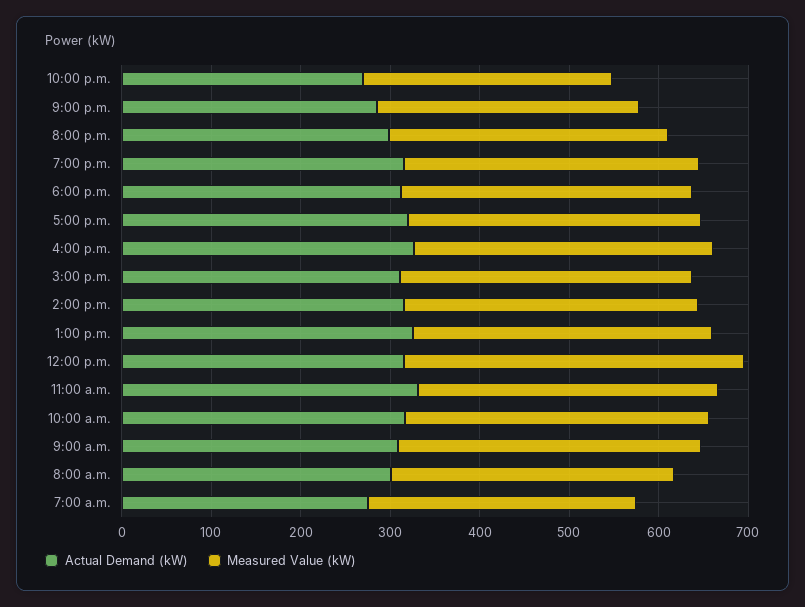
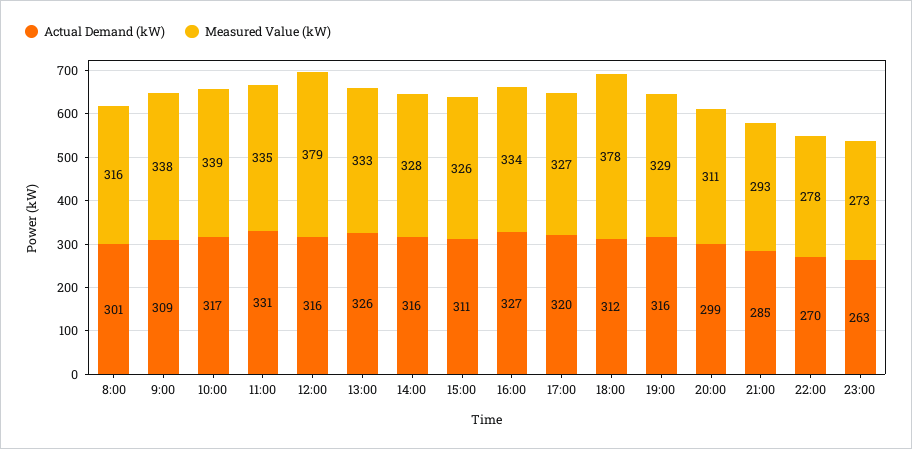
Measured Value (kW), 6:00 p.m.: 320 -> 378
Actual Demand (kW), 7:00 a.m.: 280 -> none
Measured Value (kW), 7:00 a.m.: 300 -> none
Actual Demand (kW), 23:00: none -> 263
Measured Value (kW), 23:00: none -> 273

